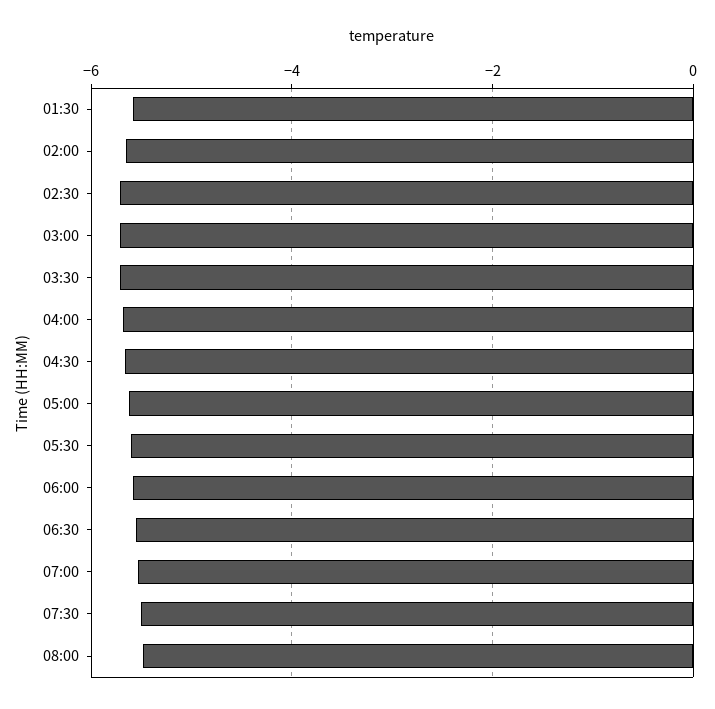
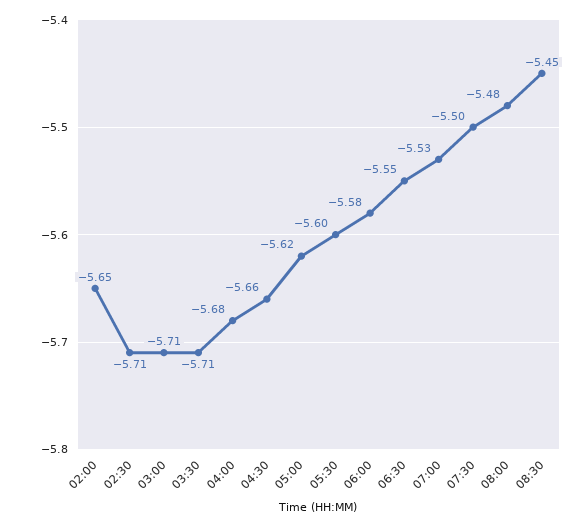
01:30: -5.6 -> none
08:30: none -> -5.45

